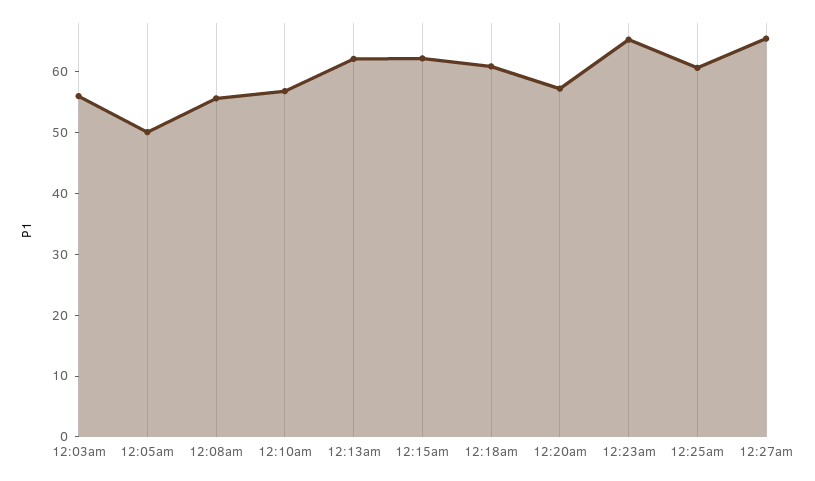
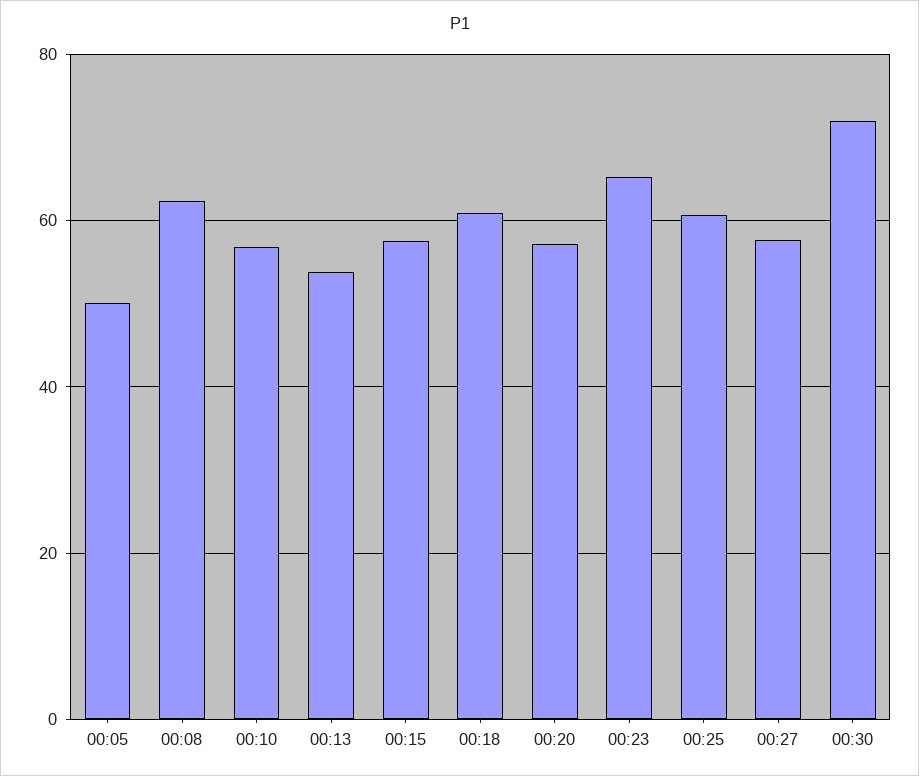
12:03am: 56 -> none
12:08am: 56 -> 62
12:13am: 62 -> 54
12:15am: 62 -> 58
12:27am: 66 -> 58
00:30: none -> 72

